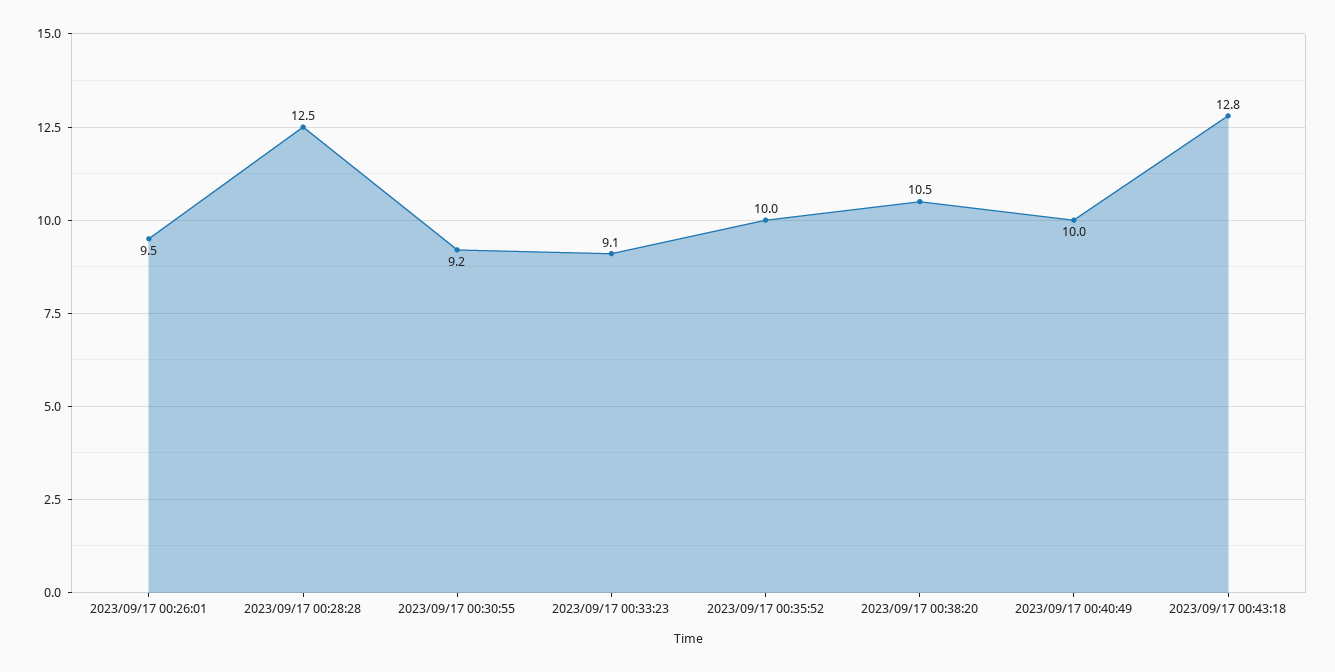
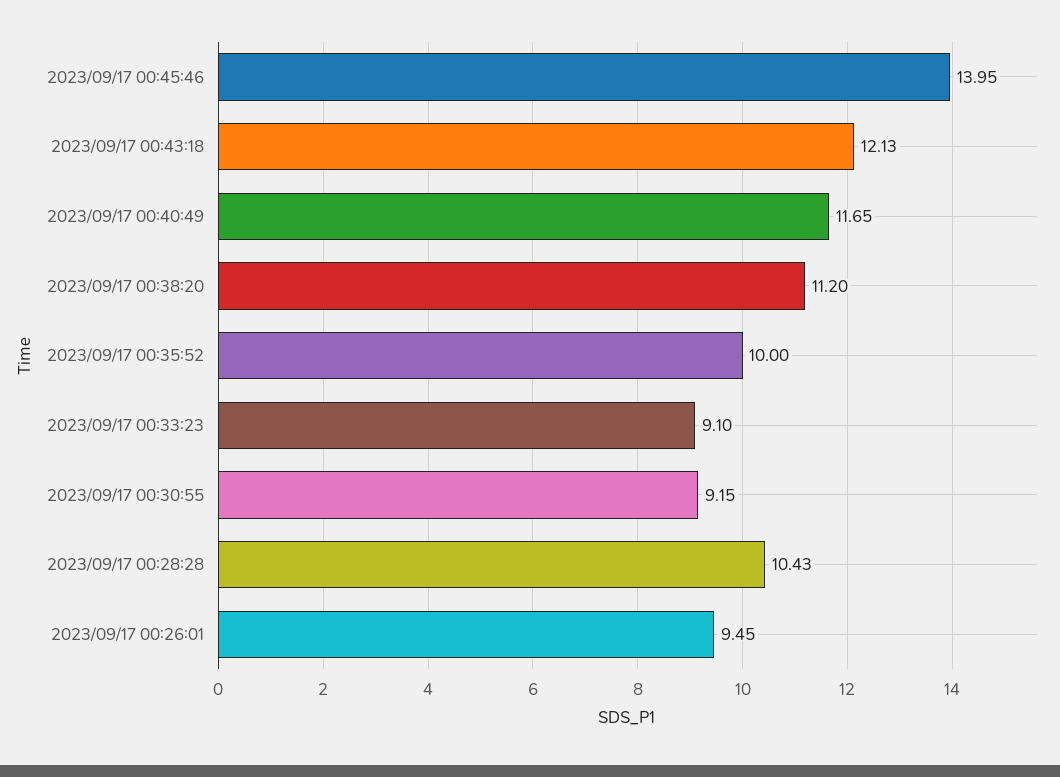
2023/09/17 00:28:28: 12.5 -> 10.43
2023/09/17 00:38:20: 10.5 -> 11.2
2023/09/17 00:40:49: 10 -> 11.65
2023/09/17 00:43:18: 12.8 -> 12.13
2023/09/17 00:45:46: none -> 13.95

